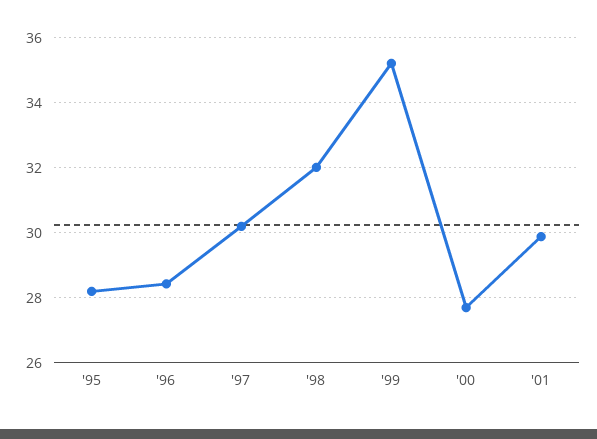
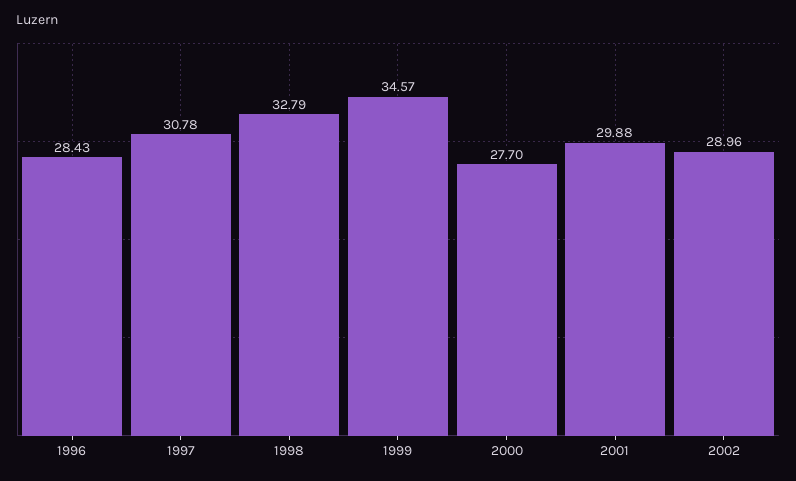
'95: 28.2 -> none
'97: 30.2 -> 30.78
'98: 32 -> 32.79
'99: 35.2 -> 34.57
2002: none -> 28.96

